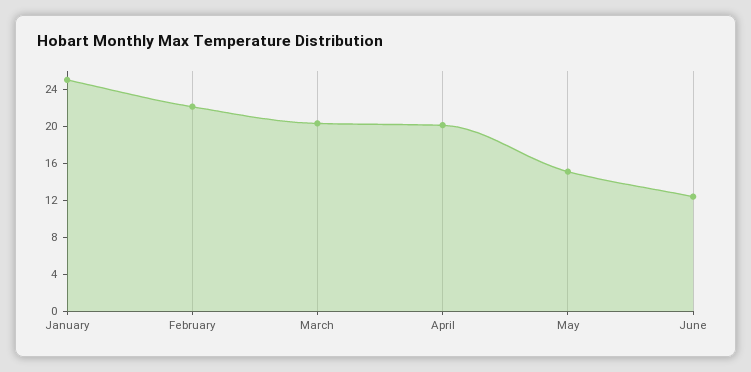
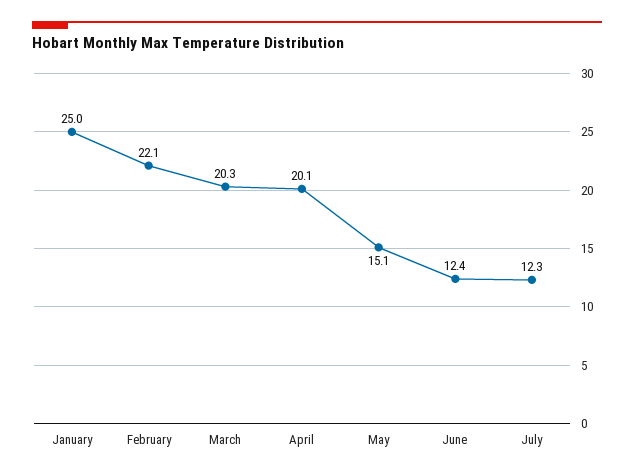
July: none -> 12.3

